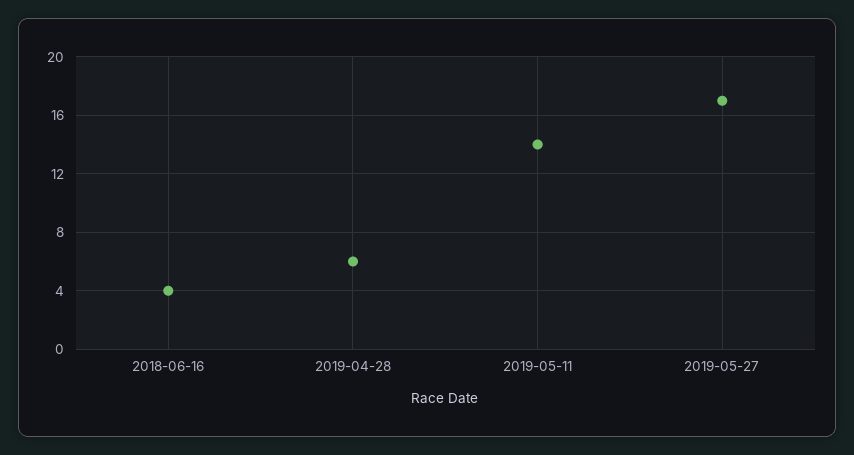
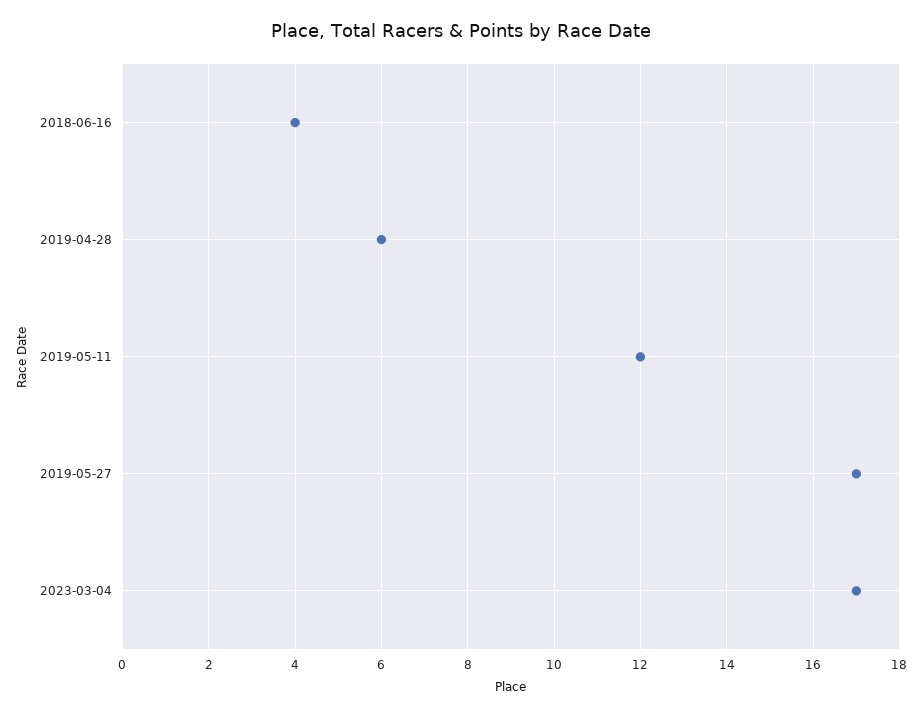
2019-05-11: 14 -> 12
2023-03-04: none -> 17

